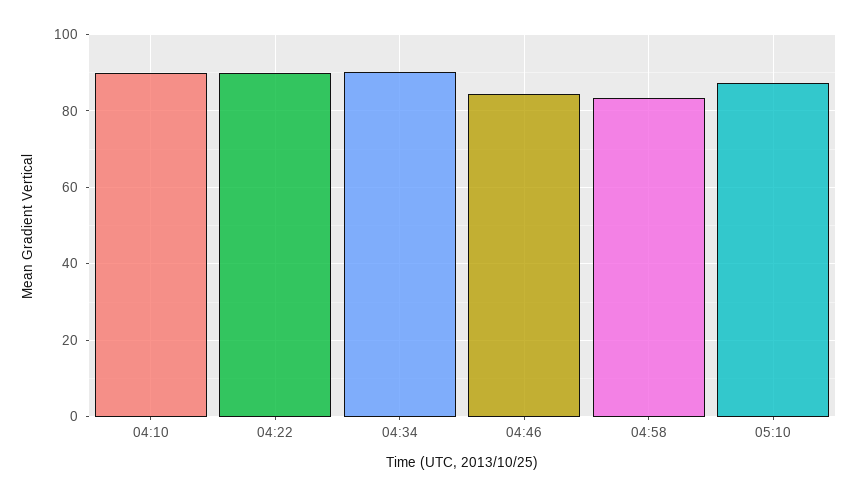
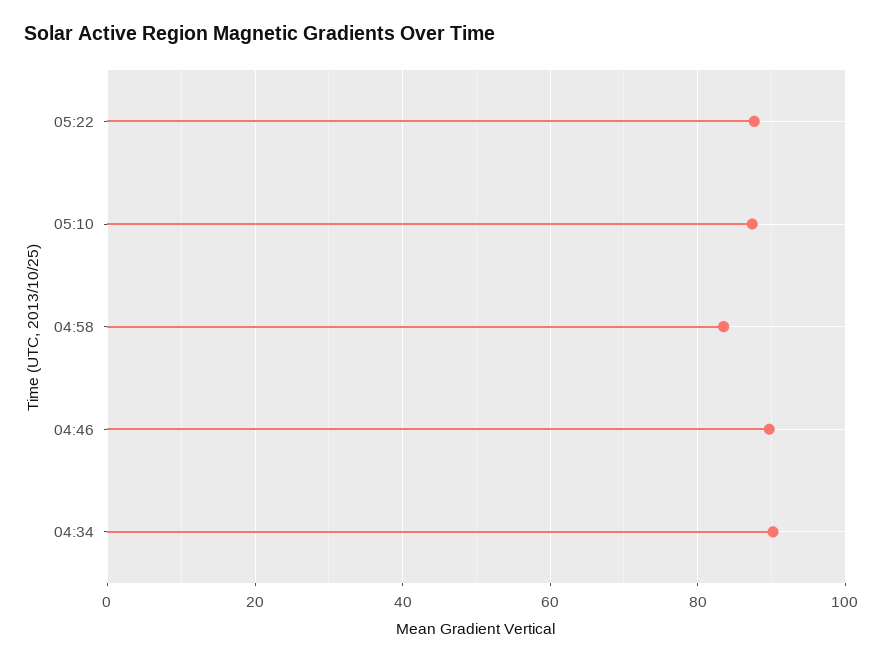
04:10: 90 -> none
04:22: 90 -> none
04:46: 84 -> 90
05:22: none -> 88

